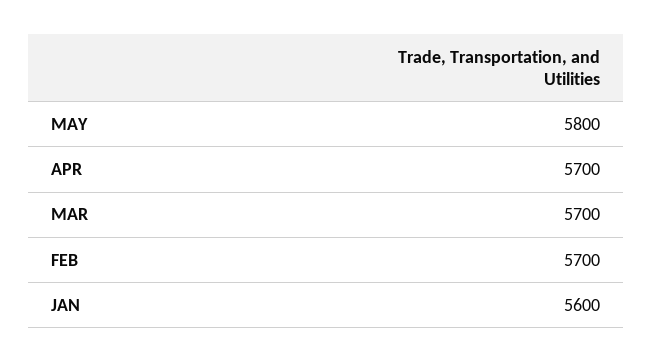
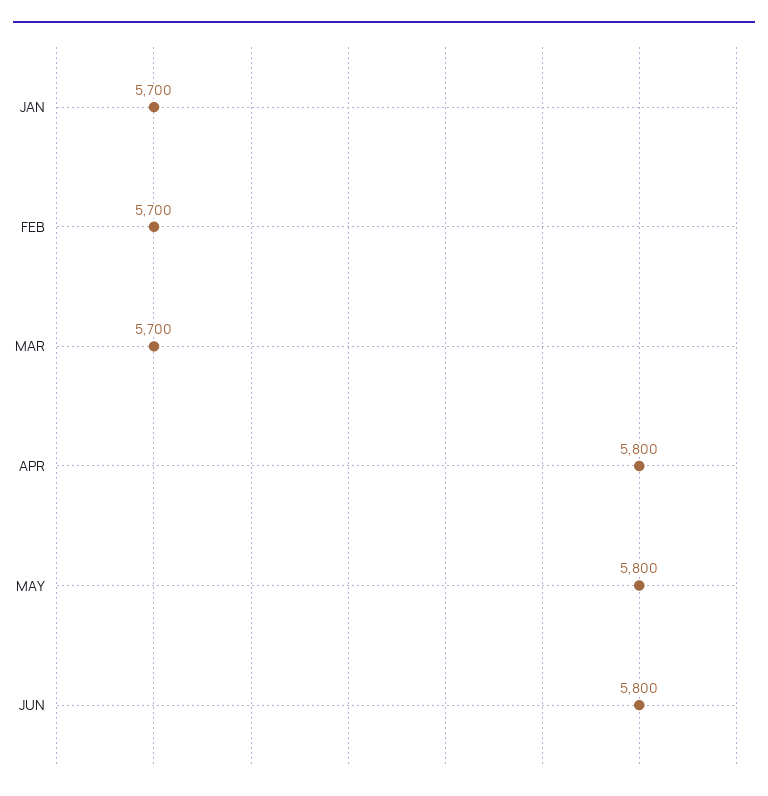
APR: 5700 -> 5800
JAN: 5600 -> 5700
JUN: none -> 5800

